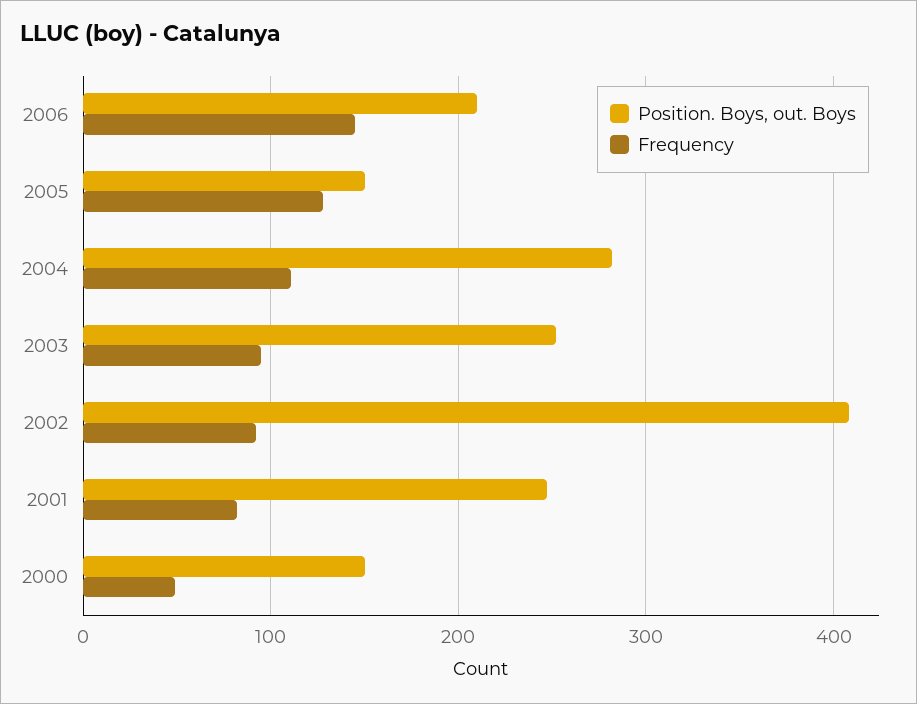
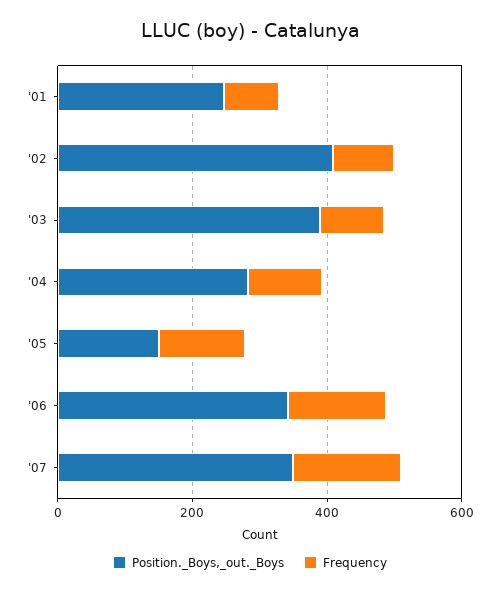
Position. Boys, out. Boys, 2006: 210 -> 350
Position. Boys, out. Boys, 2003: 250 -> 400
Position. Boys, out. Boys, 2000: 150 -> none
Frequency, 2000: 50 -> none
Position. Boys, out. Boys, '07: none -> 350
Frequency, '07: none -> 150

